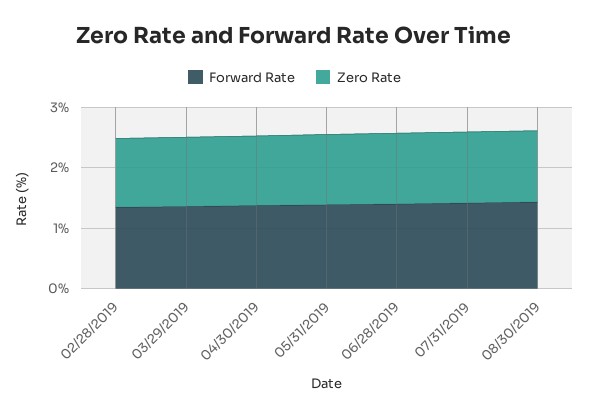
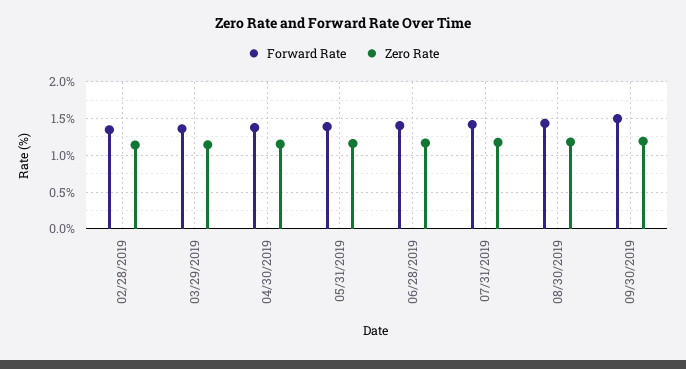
Forward Rate, 09/30/2019: none -> 1.5
Zero Rate, 09/30/2019: none -> 1.2

